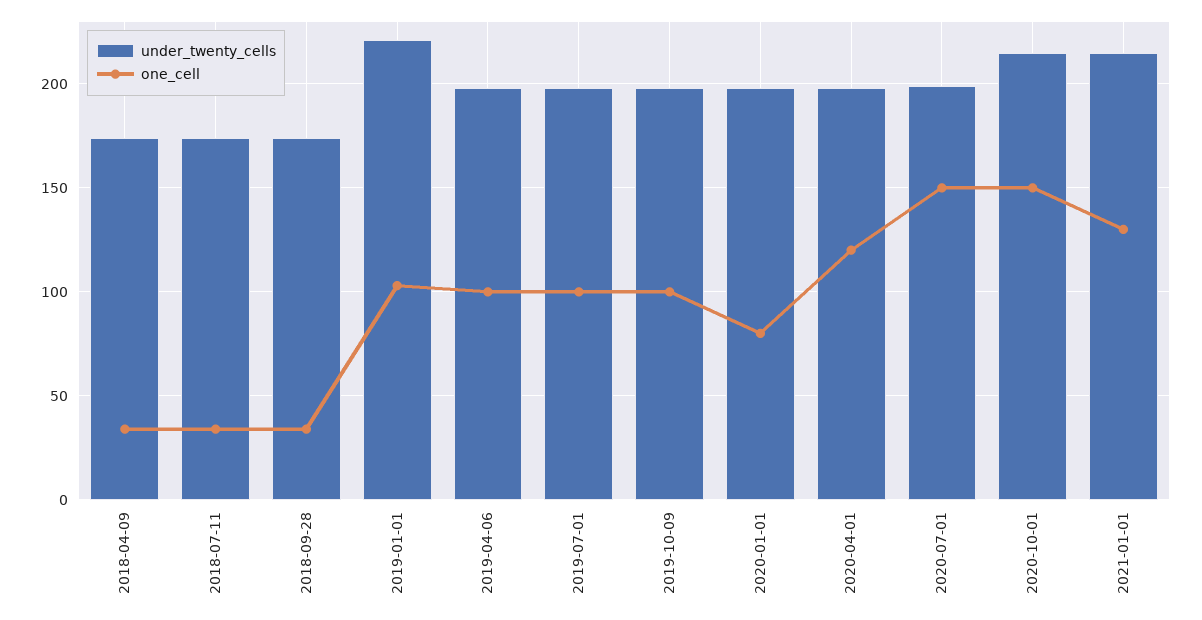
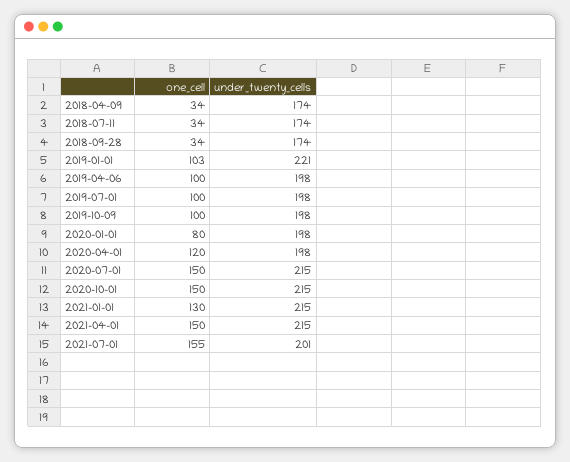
under_twenty_cells, 2020-07-01: 200 -> 215
one_cell, 2021-04-01: none -> 150
under_twenty_cells, 2021-04-01: none -> 215
one_cell, 2021-07-01: none -> 155
under_twenty_cells, 2021-07-01: none -> 201

